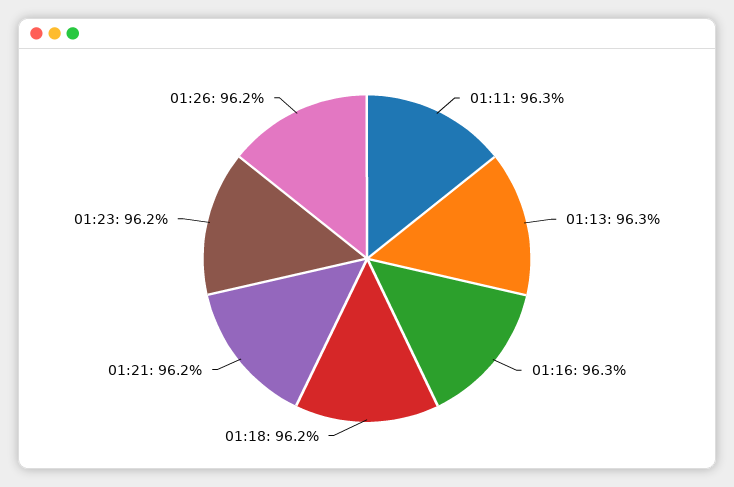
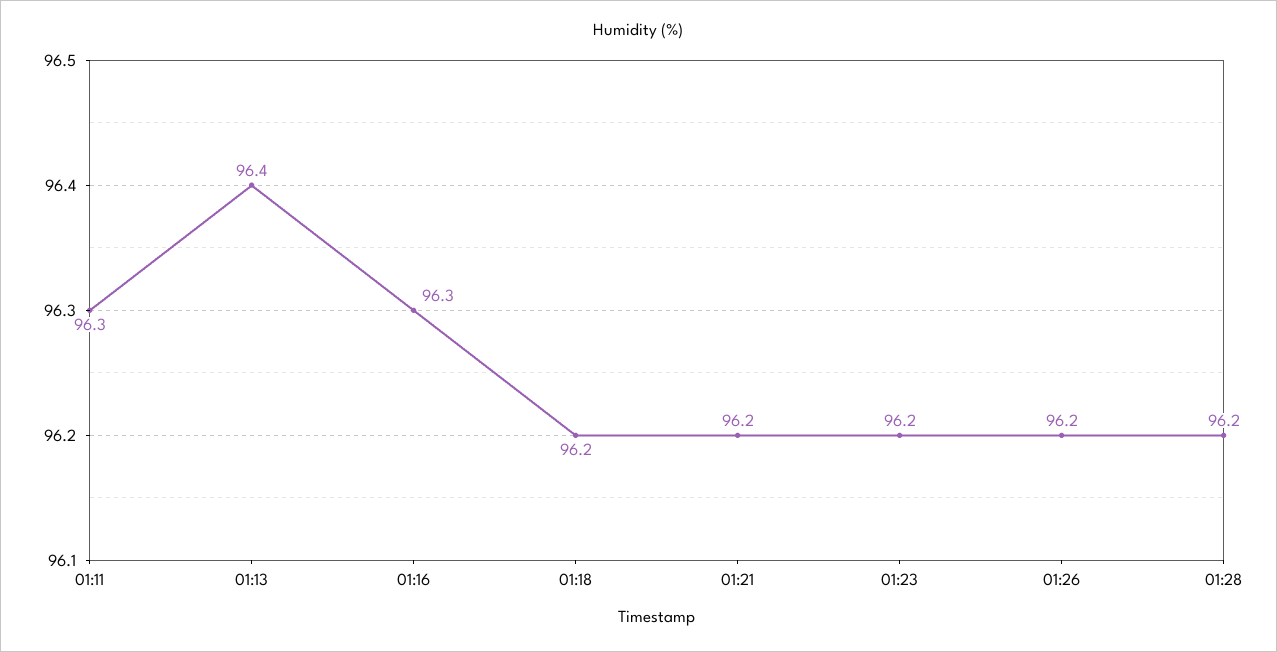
01:13: 96.3 -> 96.4
01:28: none -> 96.2

